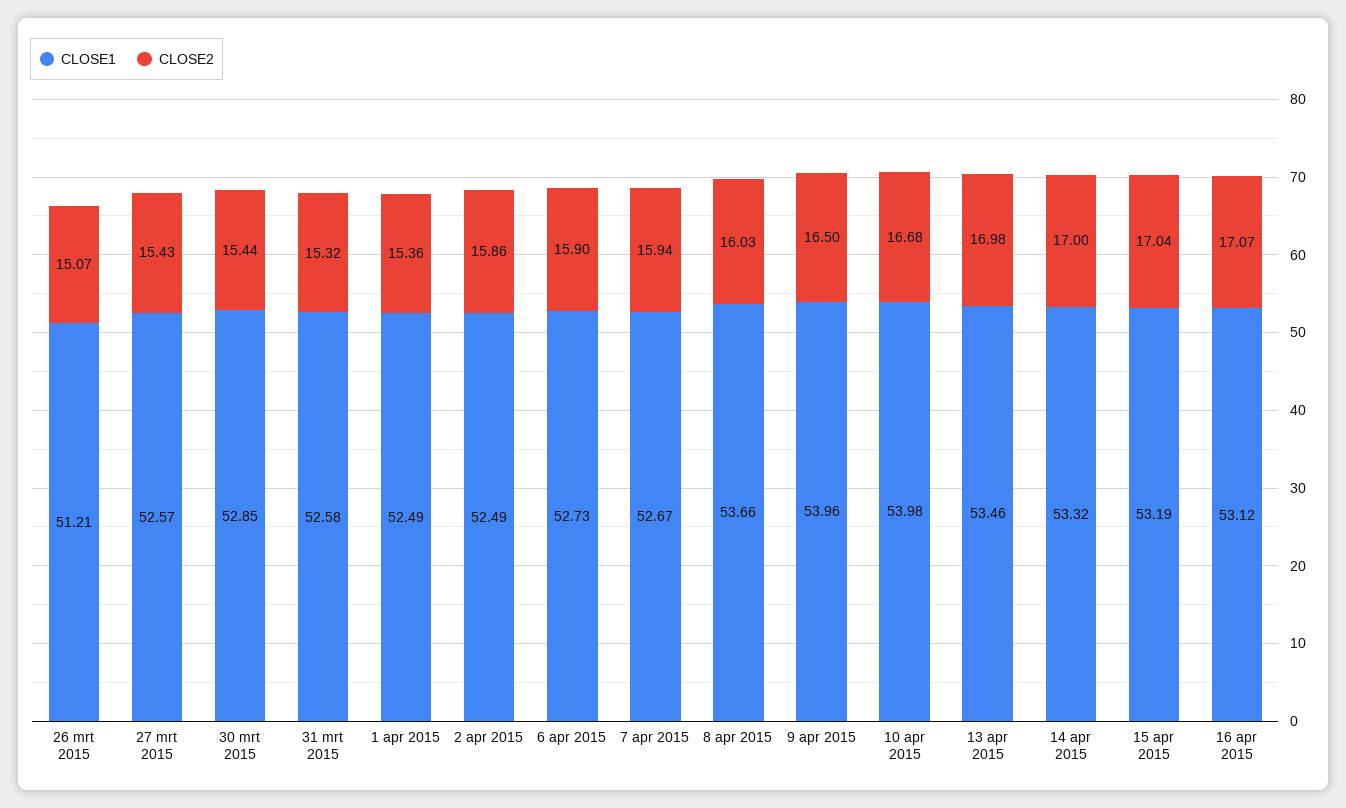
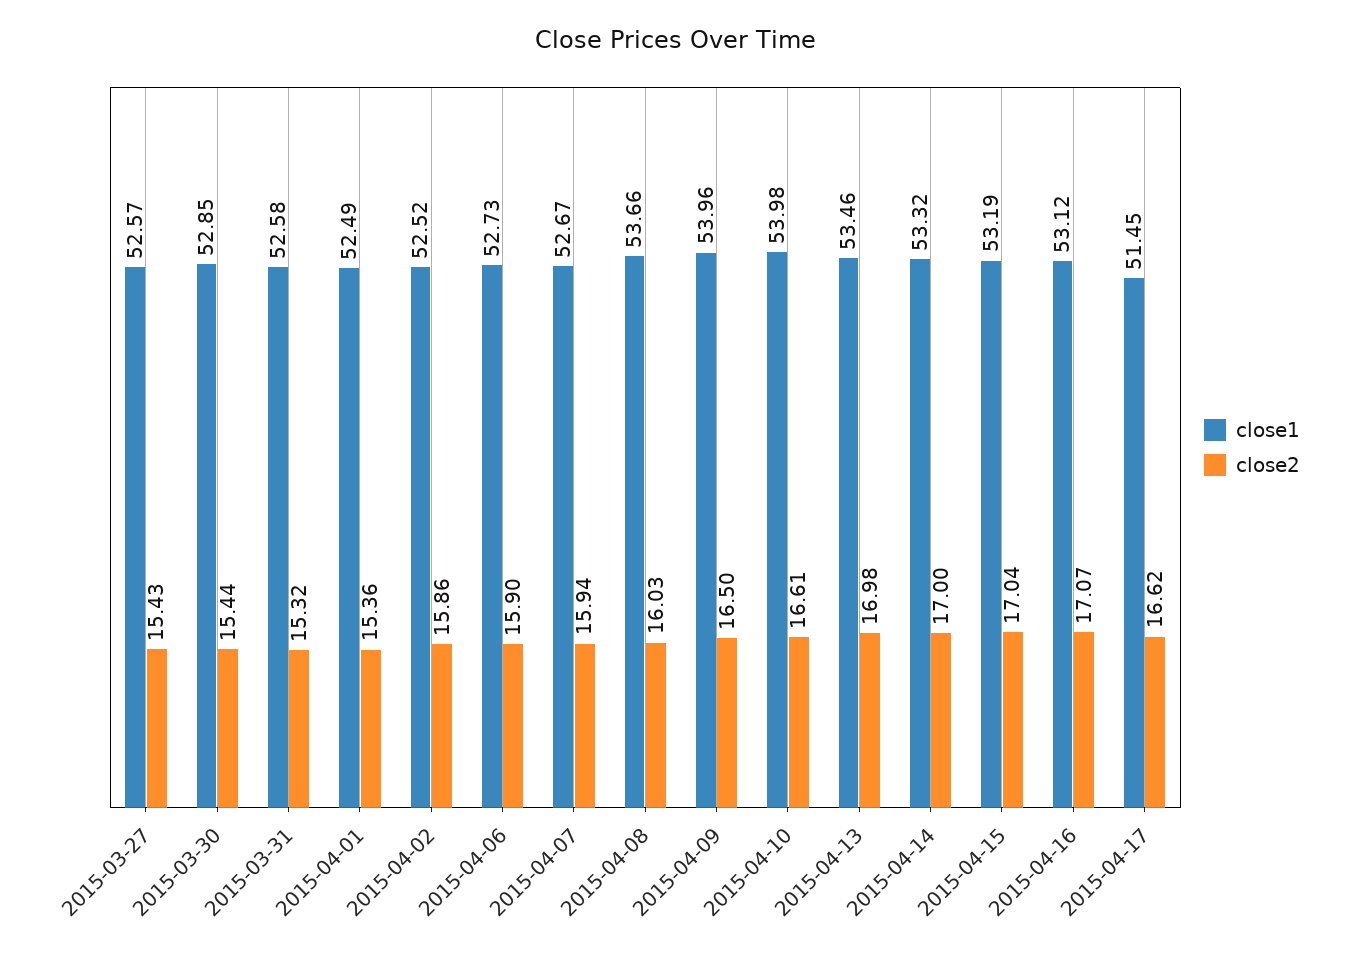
CLOSE1, 26 mrt 2015: 51.21 -> none
CLOSE2, 26 mrt 2015: 15.07 -> none
CLOSE1, 2 apr 2015: 52.49 -> 52.52
CLOSE2, 10 apr 2015: 16.68 -> 16.61
CLOSE1, 2015-04-17: none -> 51.45
CLOSE2, 2015-04-17: none -> 16.62

